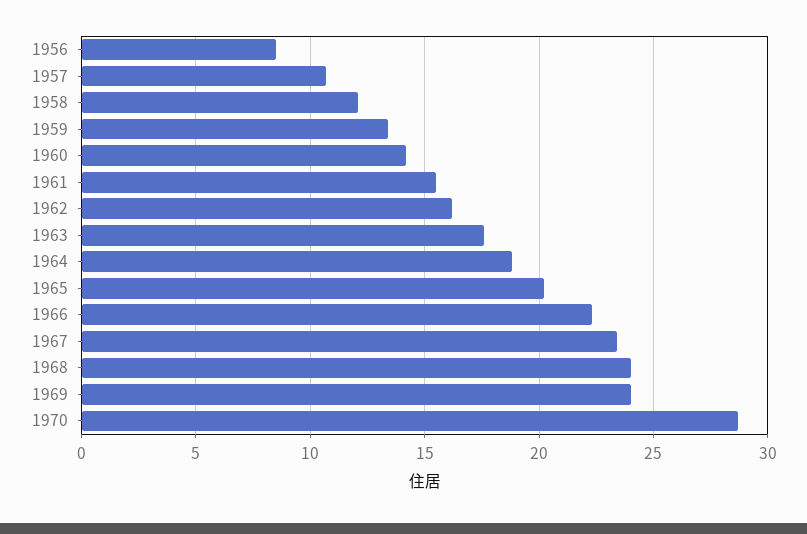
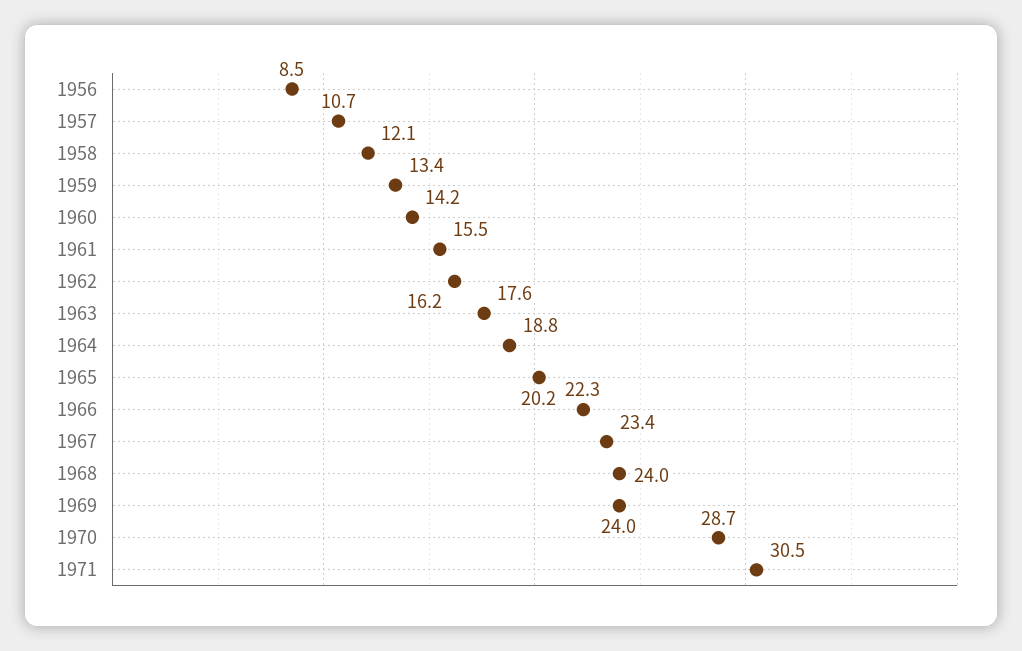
1971: none -> 30.5

